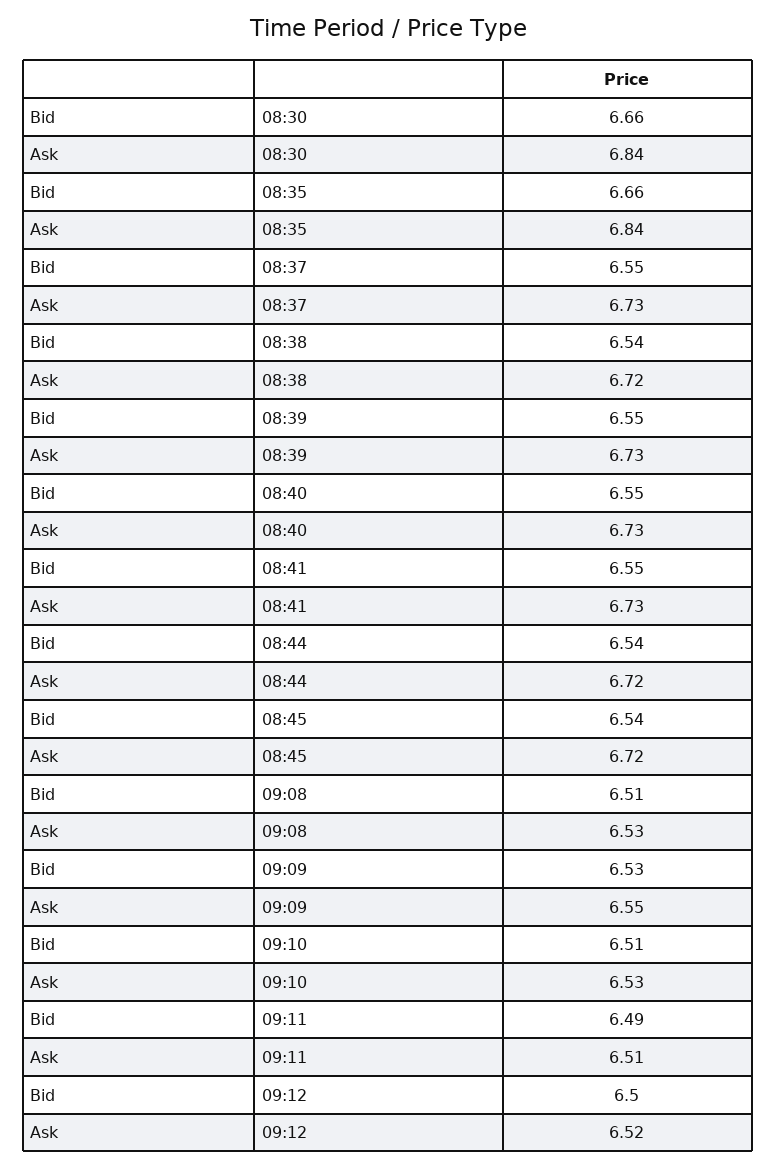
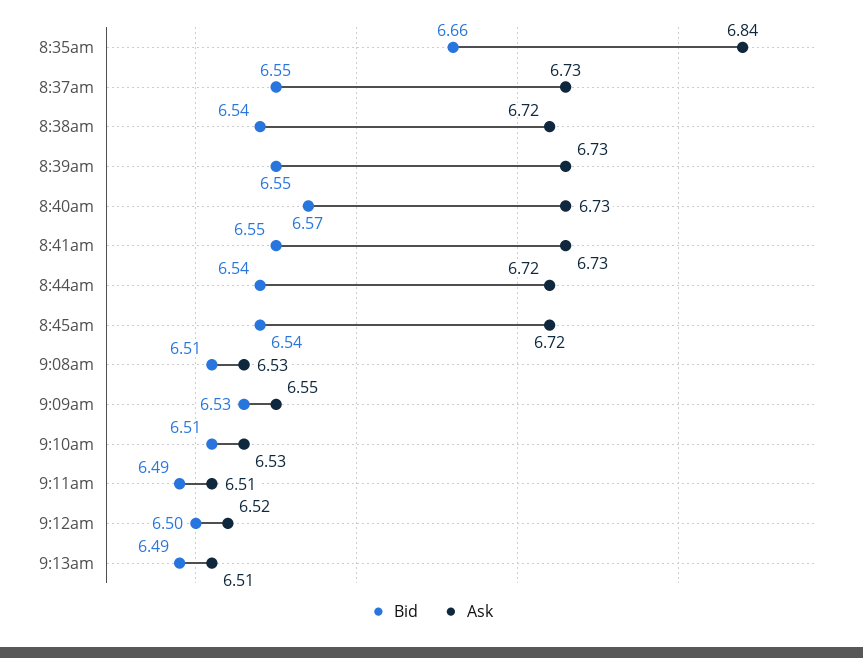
Bid, 08:30: 6.66 -> none
Ask, 08:30: 6.84 -> none
Bid, 08:40: 6.55 -> 6.57
Bid, 9:13am: none -> 6.49
Ask, 9:13am: none -> 6.51

